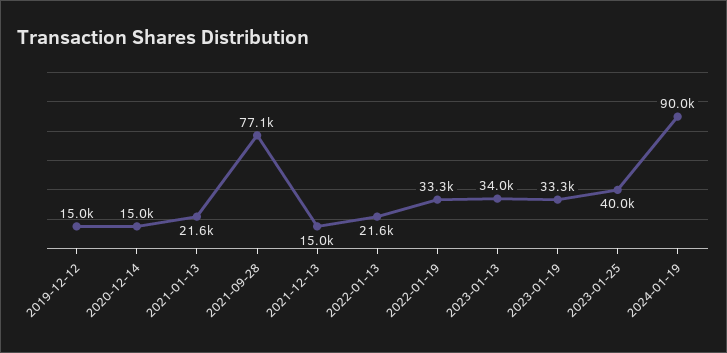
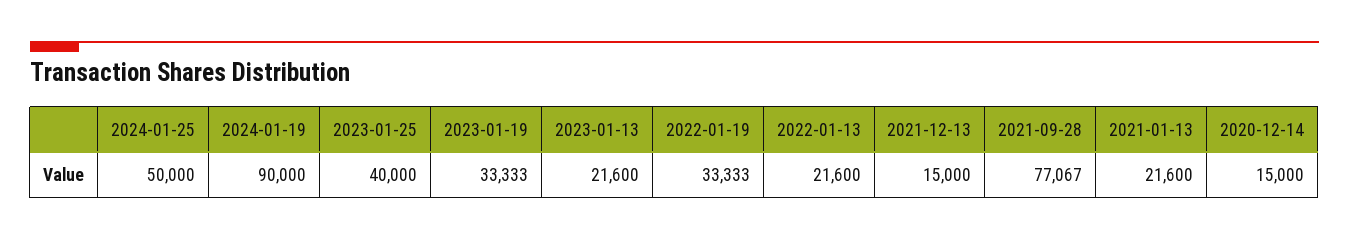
2019-12-12: 15000 -> none
2023-01-13: 34000 -> 21600
2024-01-25: none -> 50000

